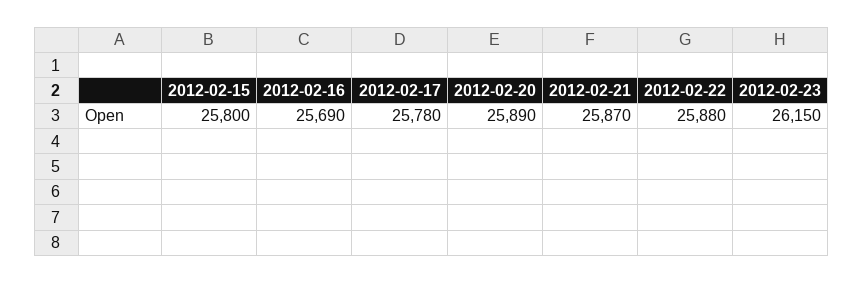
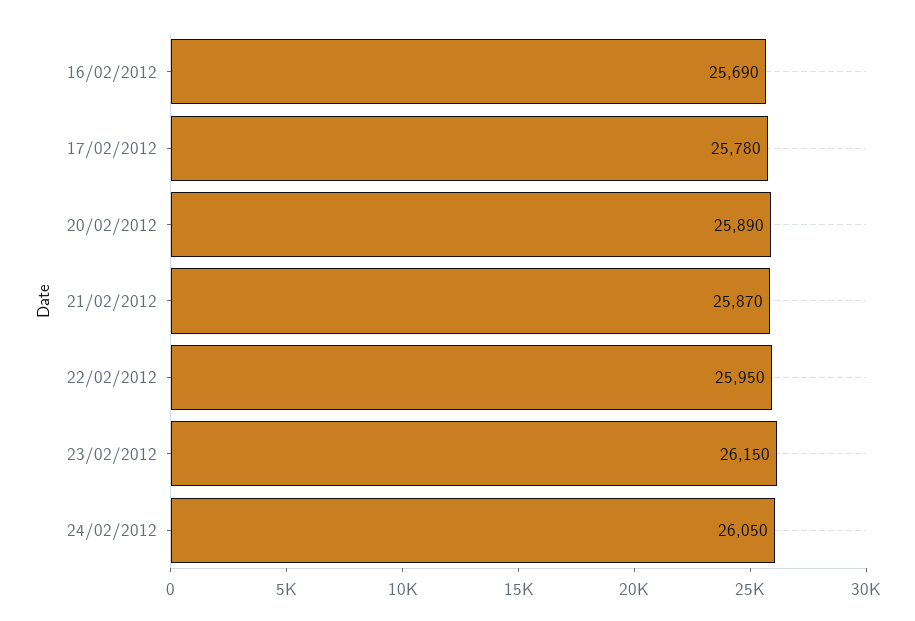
2012-02-15: 25800 -> none
2012-02-22: 25880 -> 25950
24/02/2012: none -> 26050

